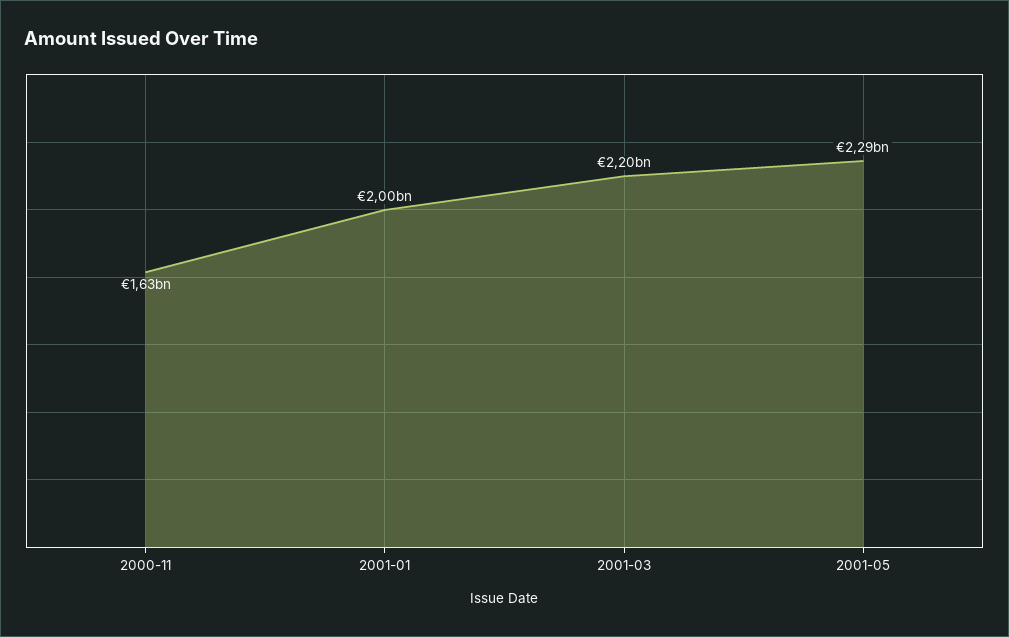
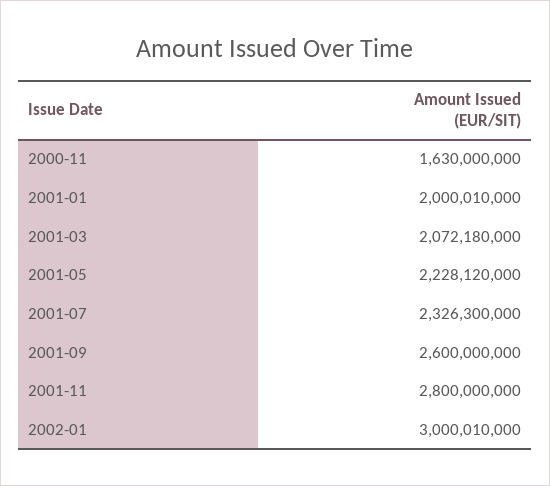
2001-03: 2200000000 -> 2072180000
2001-05: 2290000000 -> 2228120000
2001-07: none -> 2326300000
2001-09: none -> 2600000000
2001-11: none -> 2800000000
2002-01: none -> 3000010000

